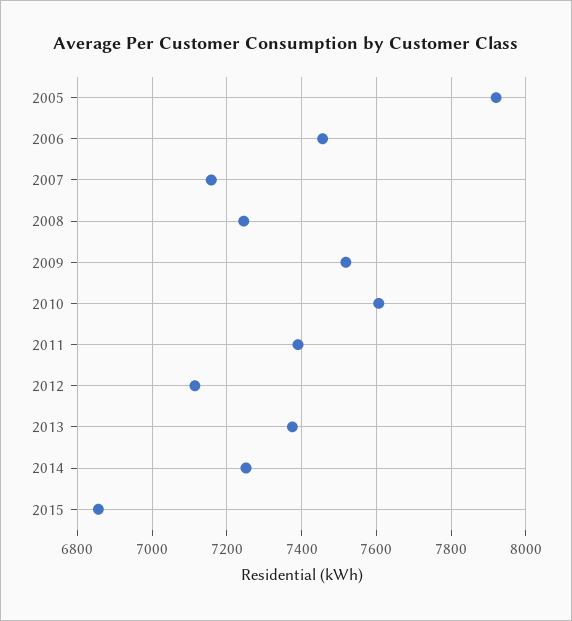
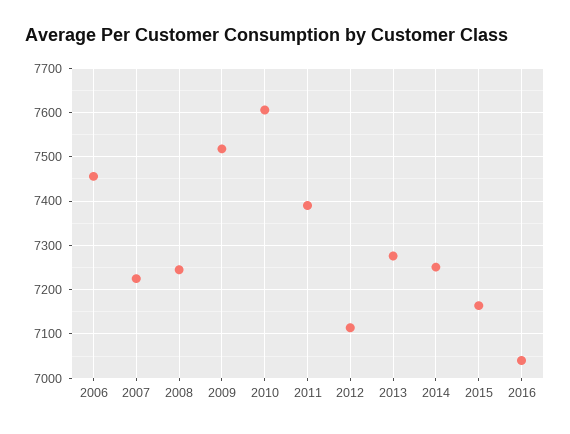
2005: 7920 -> none
2007: 7160 -> 7220
2013: 7380 -> 7280
2015: 6860 -> 7160
2016: none -> 7040

